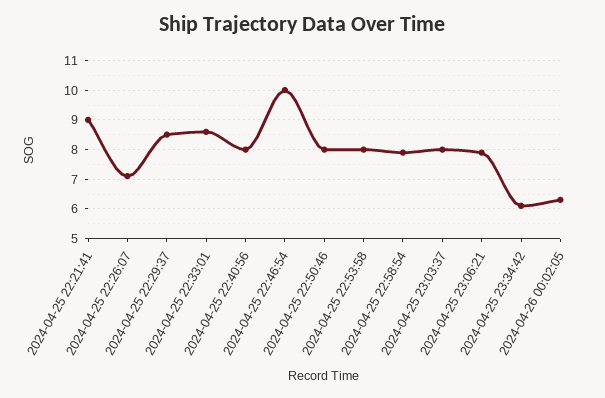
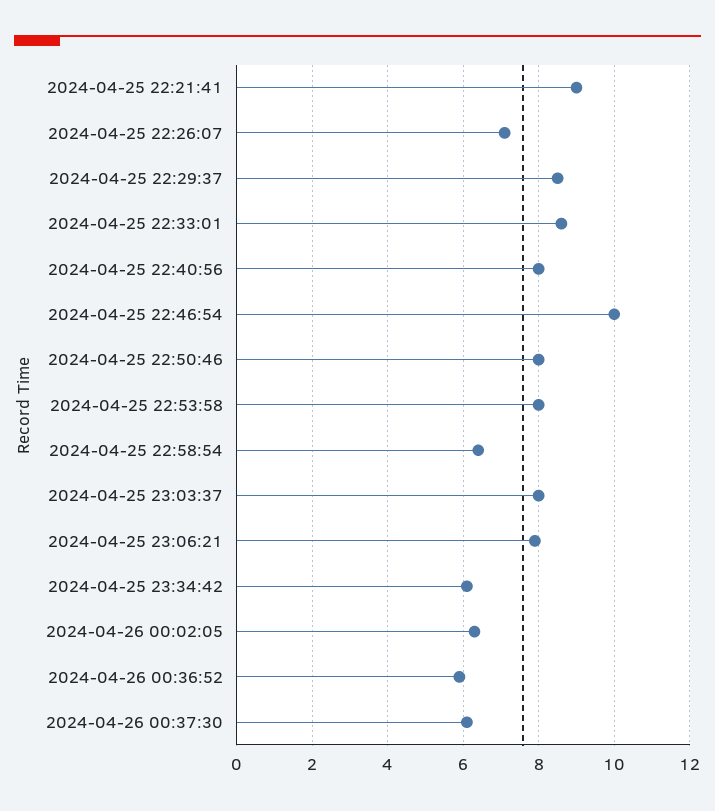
2024-04-25 22:58:54: 8 -> 6.5
2024-04-26 00:36:52: none -> 6
2024-04-26 00:37:30: none -> 6

